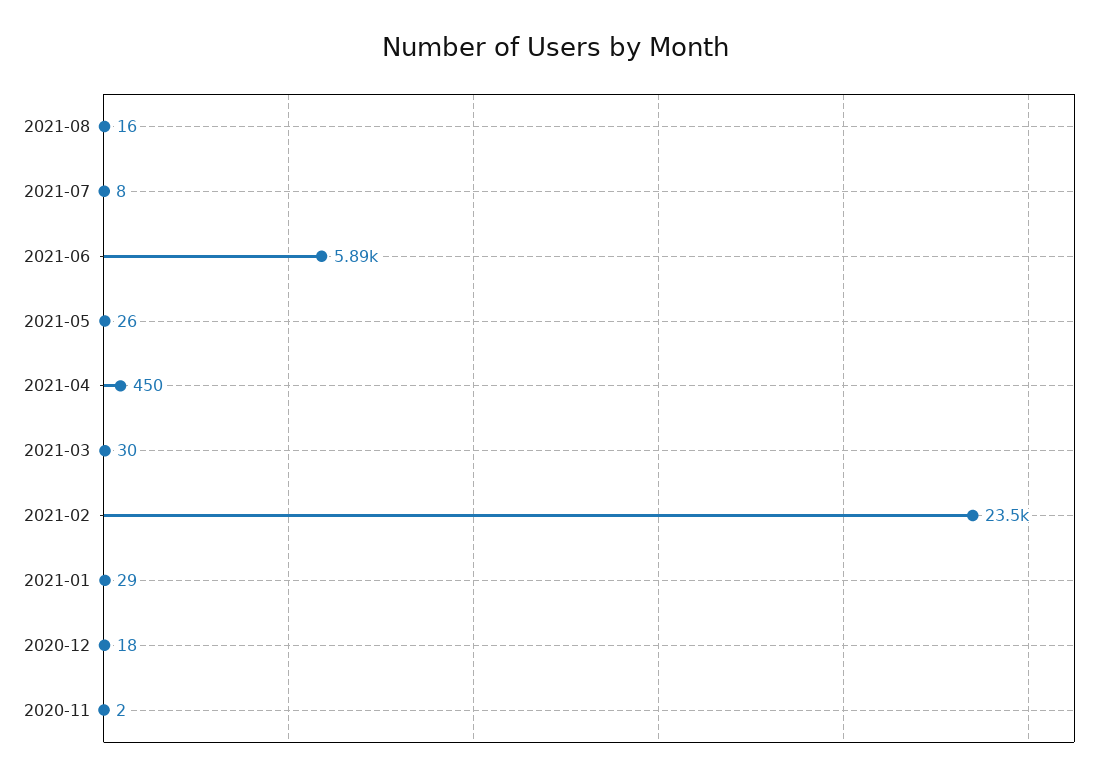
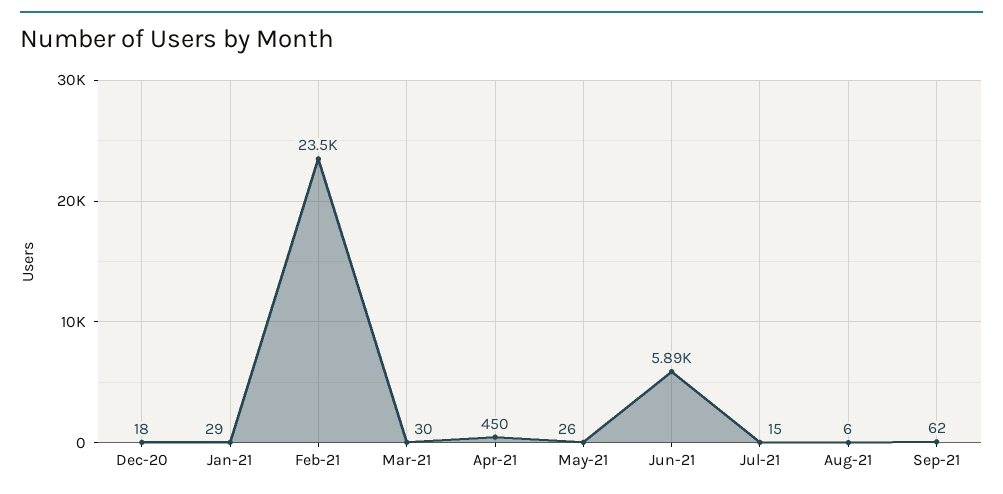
2021-08: 16 -> 6
2021-07: 8 -> 15
2020-11: 2 -> none
Sep-21: none -> 62

